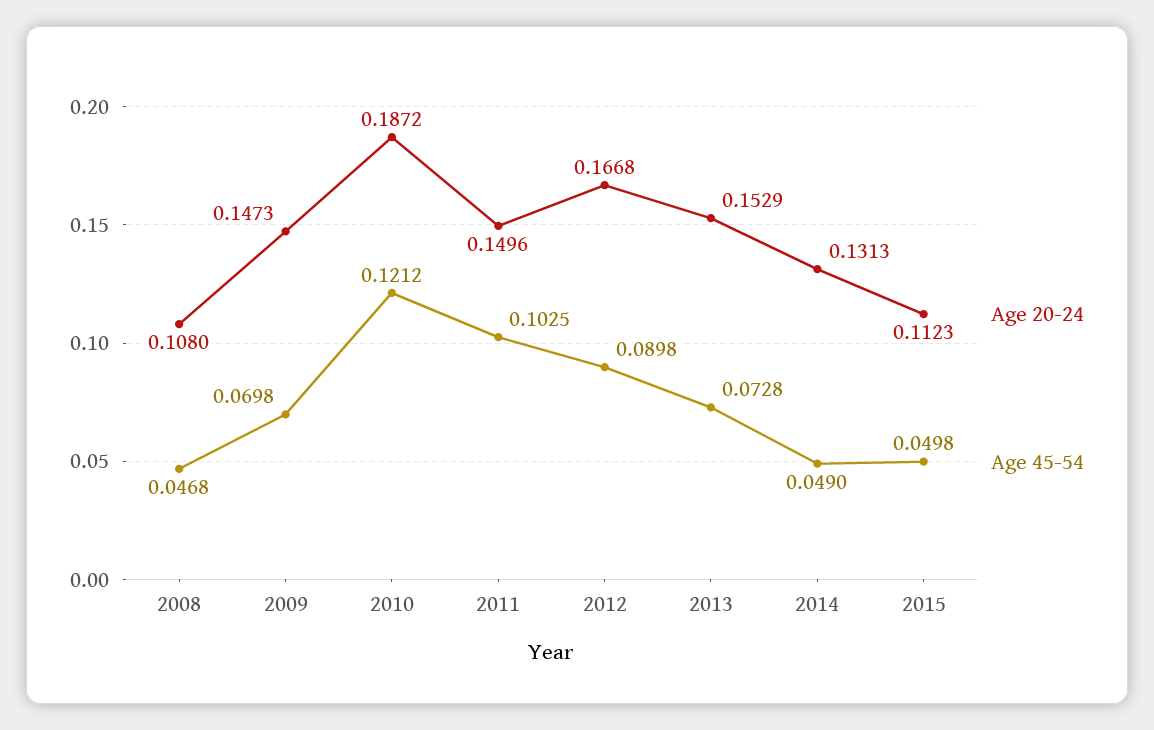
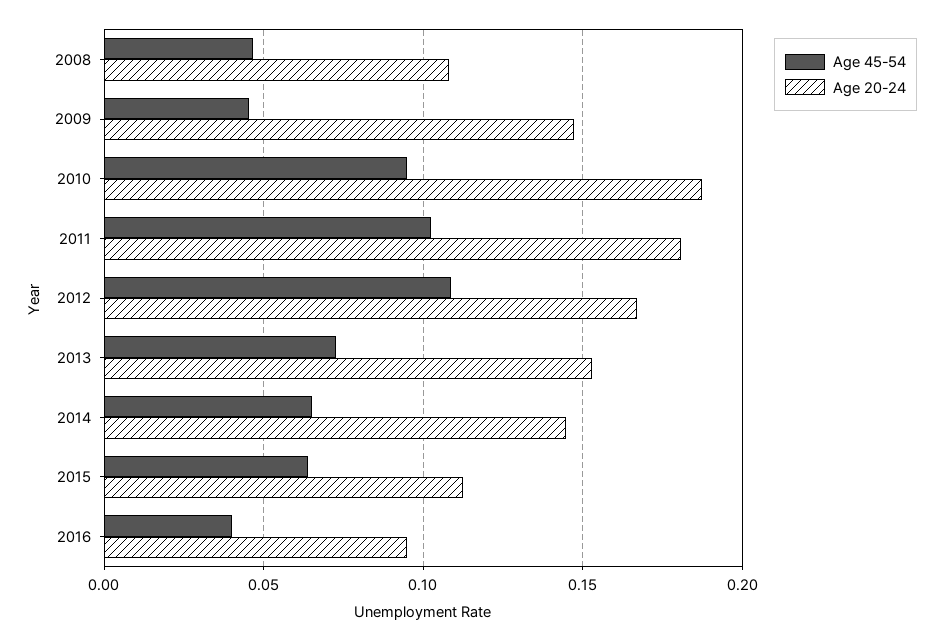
Age 45-54, 2009: 0.0698 -> 0.045
Age 45-54, 2010: 0.1212 -> 0.095
Age 20-24, 2011: 0.1496 -> 0.18
Age 45-54, 2012: 0.0898 -> 0.11
Age 20-24, 2014: 0.1313 -> 0.145
Age 45-54, 2014: 0.049 -> 0.065
Age 45-54, 2015: 0.0498 -> 0.065
Age 45-54, 2016: none -> 0.04
Age 20-24, 2016: none -> 0.095

